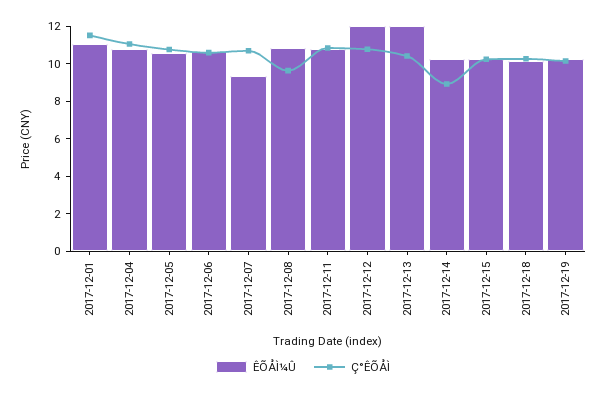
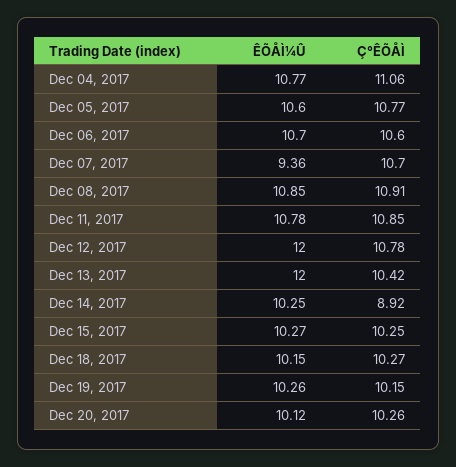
ÊÕÅÌ¼Û, 2017-12-01: 11 -> none
Ç°ÊÕÅÌ, 2017-12-01: 11.5 -> none
Ç°ÊÕÅÌ, 2017-12-08: 9.5 -> 10.91
ÊÕÅÌ¼Û, Dec 20, 2017: none -> 10.12
Ç°ÊÕÅÌ, Dec 20, 2017: none -> 10.26

